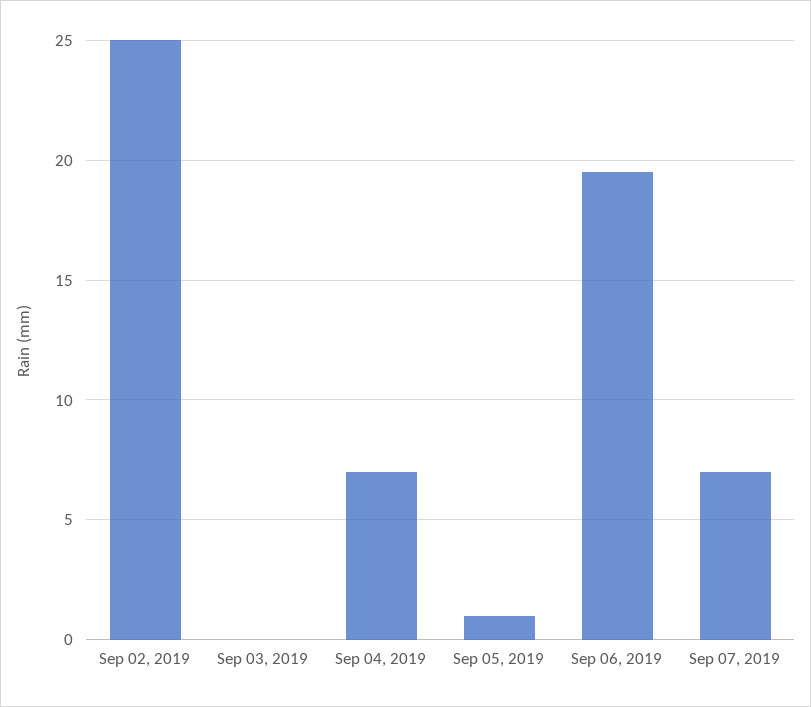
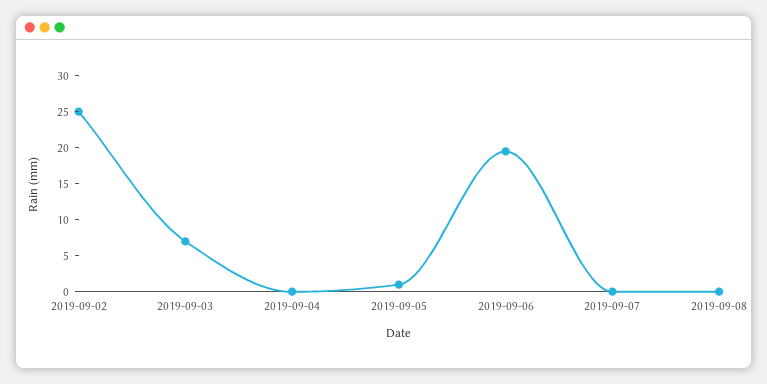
Sep 03, 2019: 0 -> 7.5
Sep 04, 2019: 7 -> 0
Sep 07, 2019: 7 -> 0
2019-09-08: none -> 0

